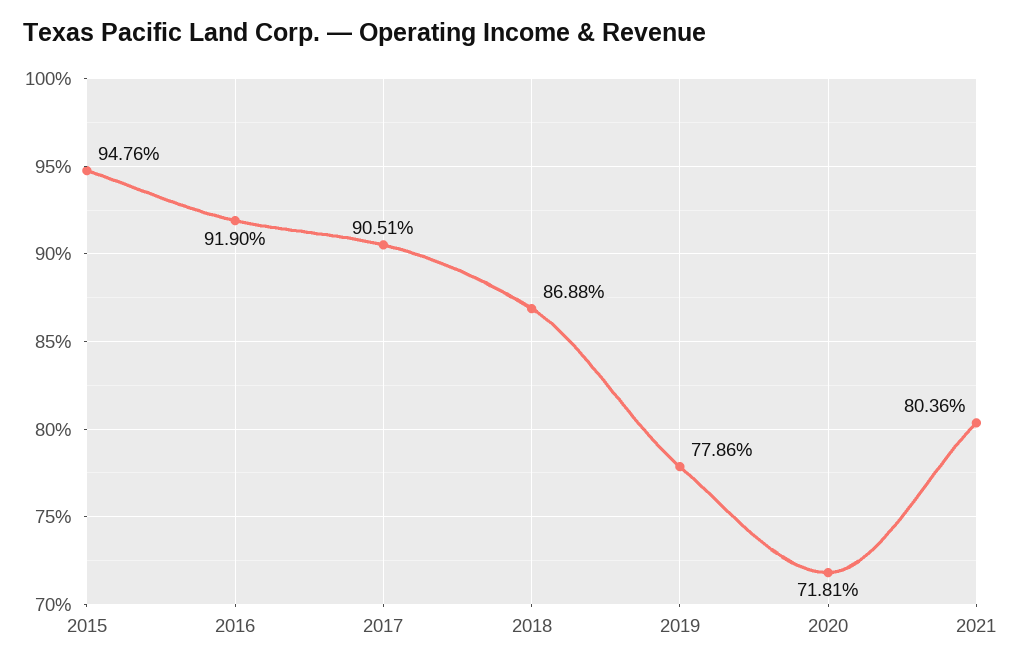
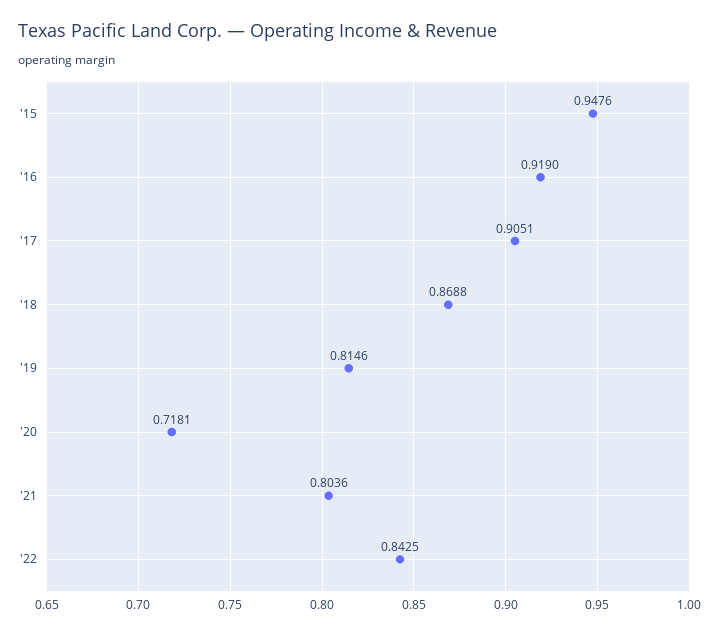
2019: 0.7786 -> 0.8146
'22: none -> 0.8425

